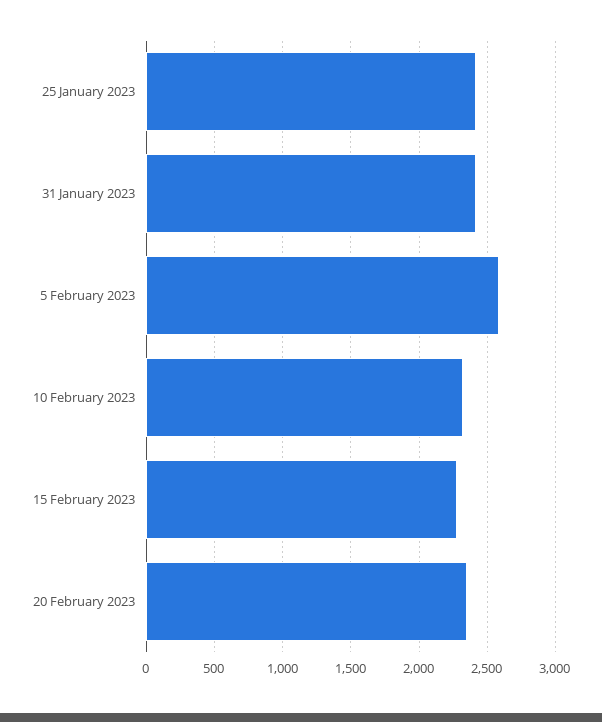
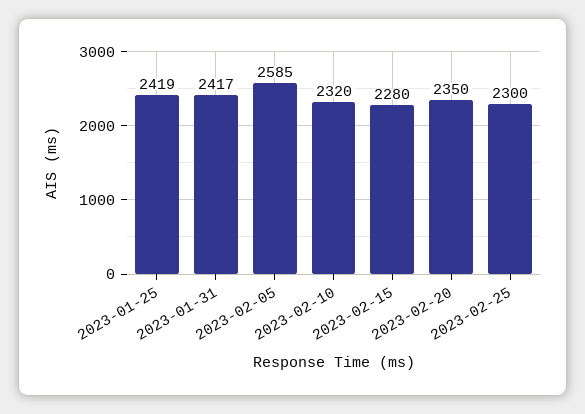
2023-02-25: none -> 2300

